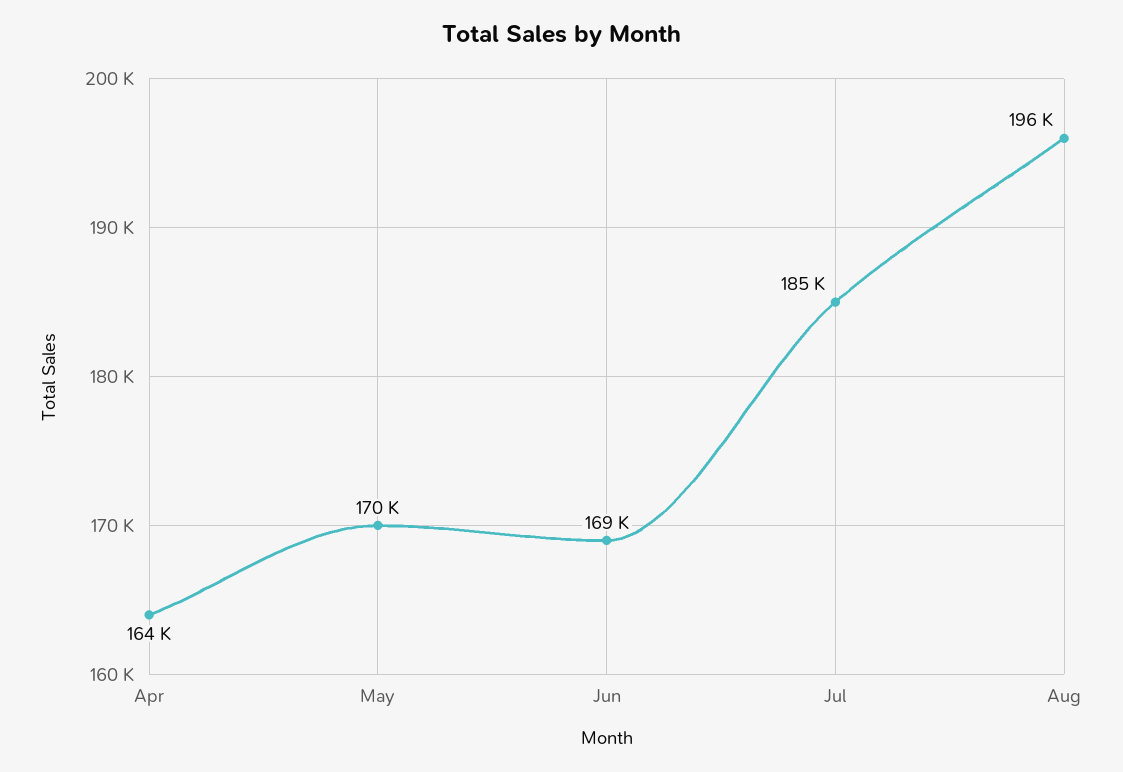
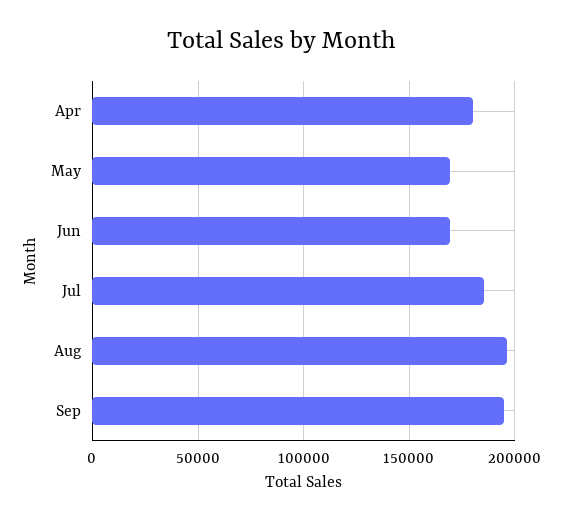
Apr: 164000 -> 180000
Sep: none -> 195000

